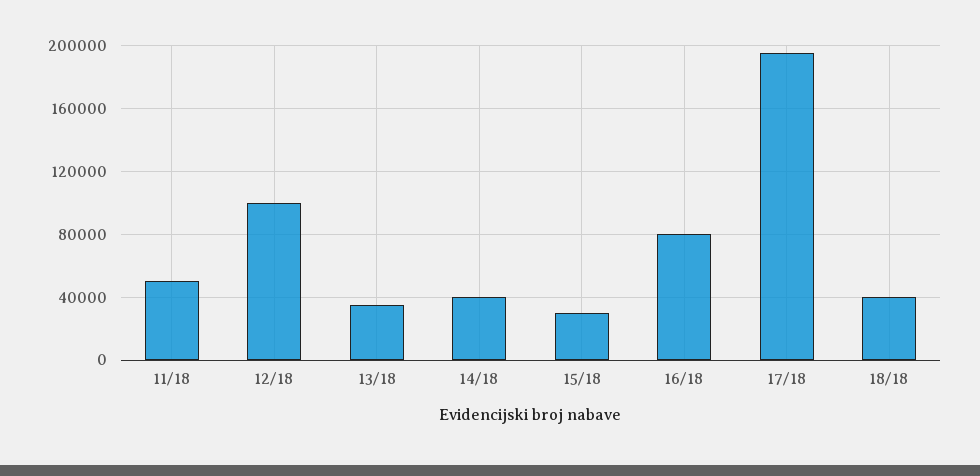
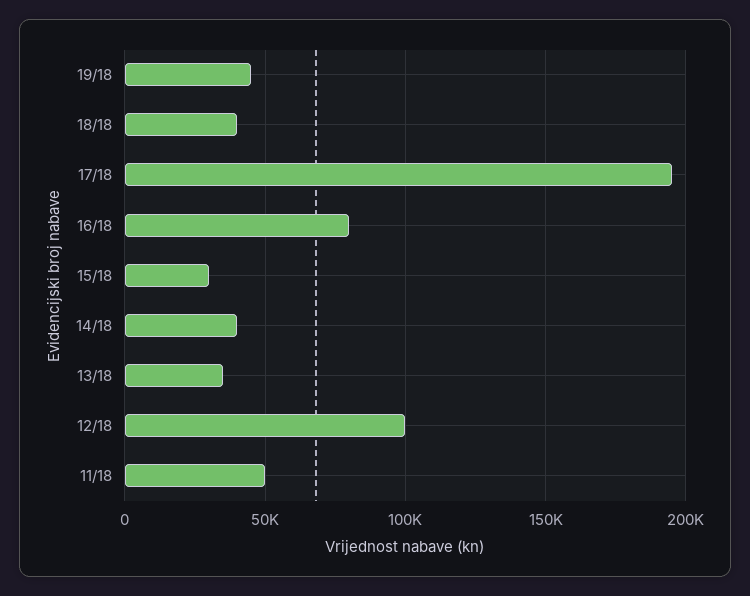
19/18: none -> 45000

